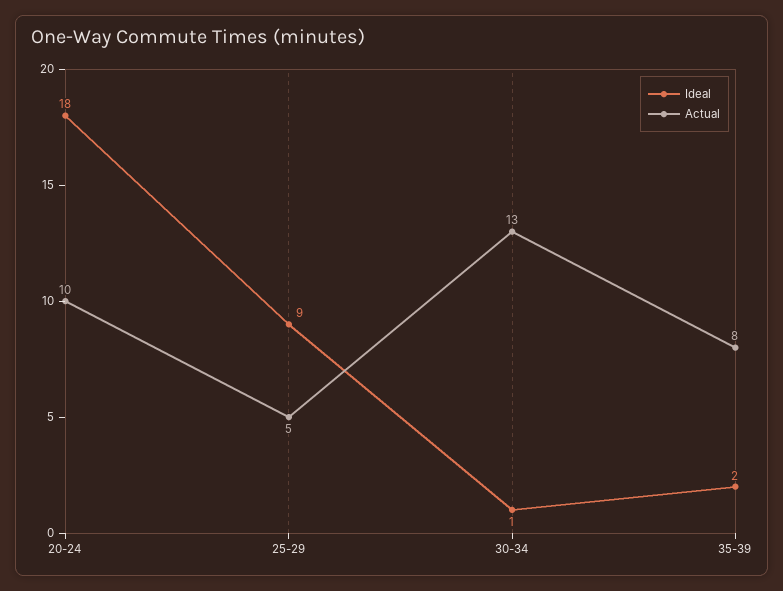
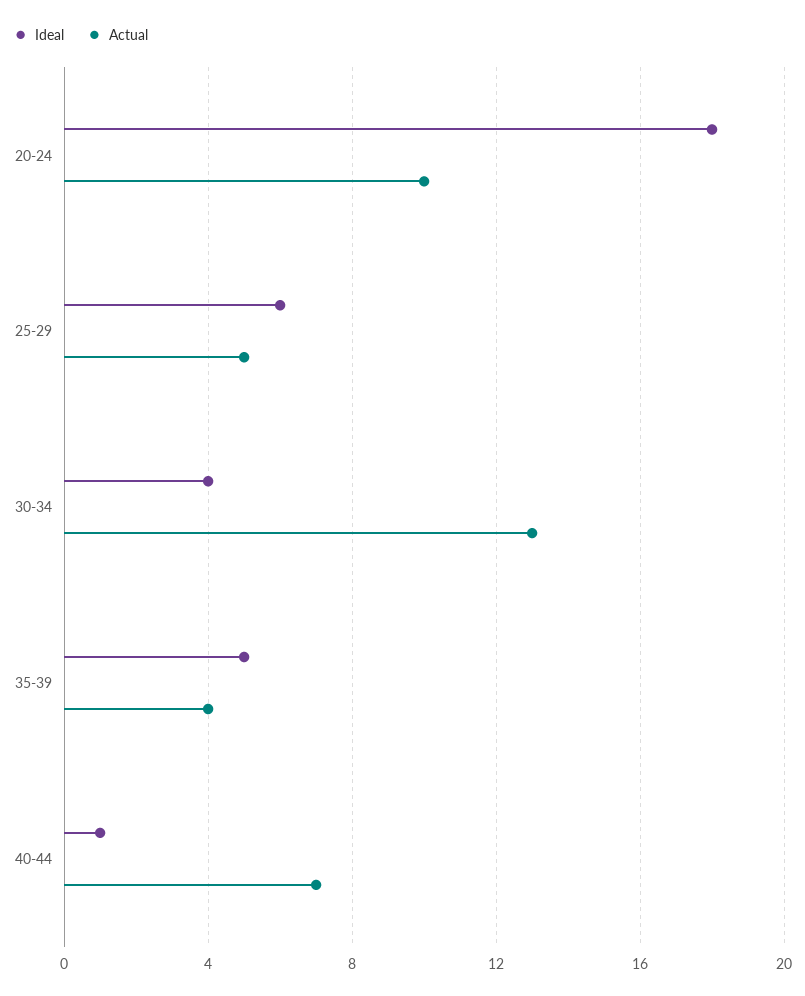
Ideal, 25-29: 9 -> 6
Ideal, 30-34: 1 -> 4
Ideal, 35-39: 2 -> 5
Actual, 35-39: 8 -> 4
Ideal, 40-44: none -> 1
Actual, 40-44: none -> 7

